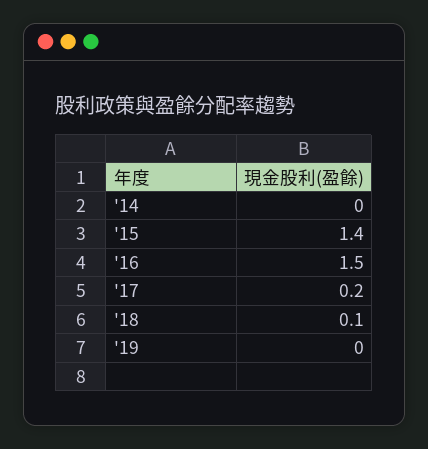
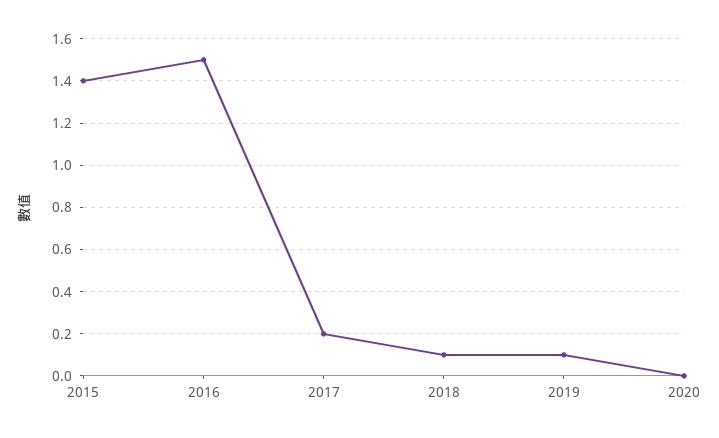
'14: 0 -> none
'19: 0 -> 0.1
2020: none -> 0

